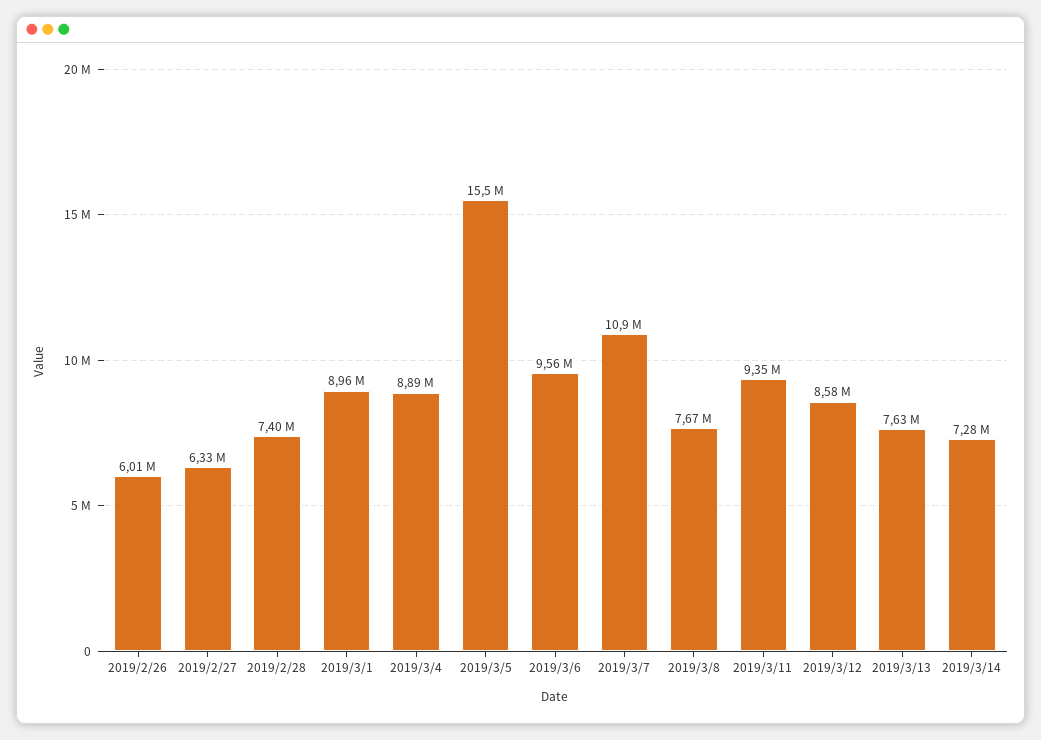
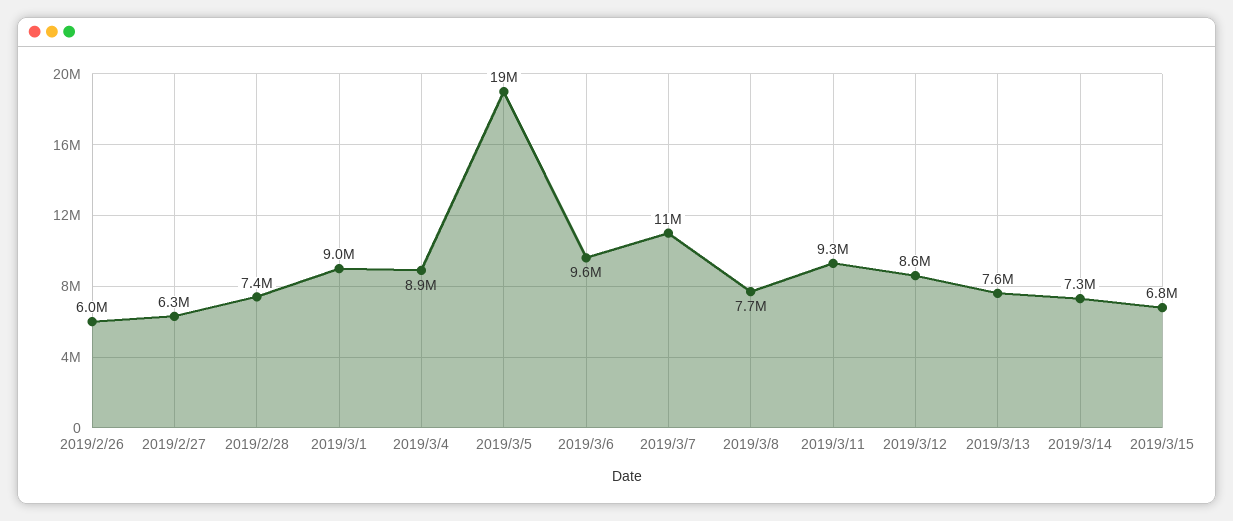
2019/3/5: 15500000 -> 19000000
2019/3/15: none -> 6800000

